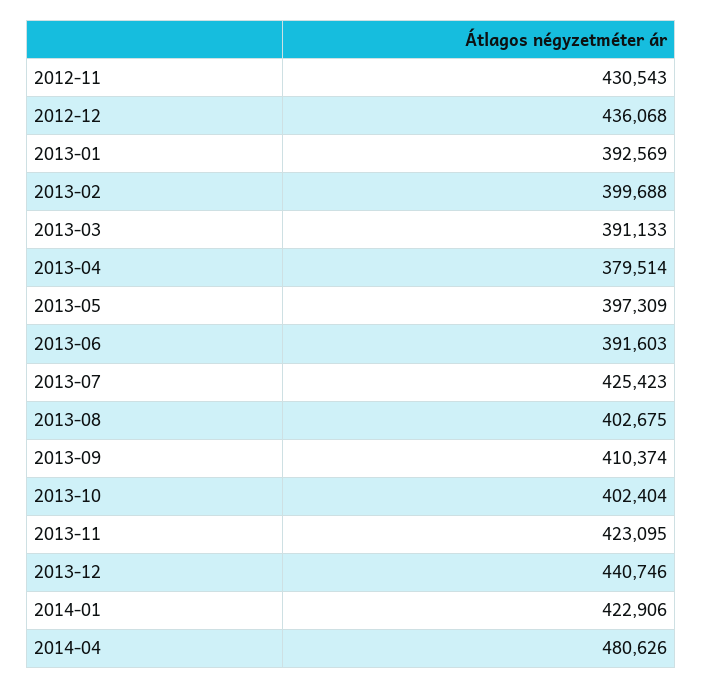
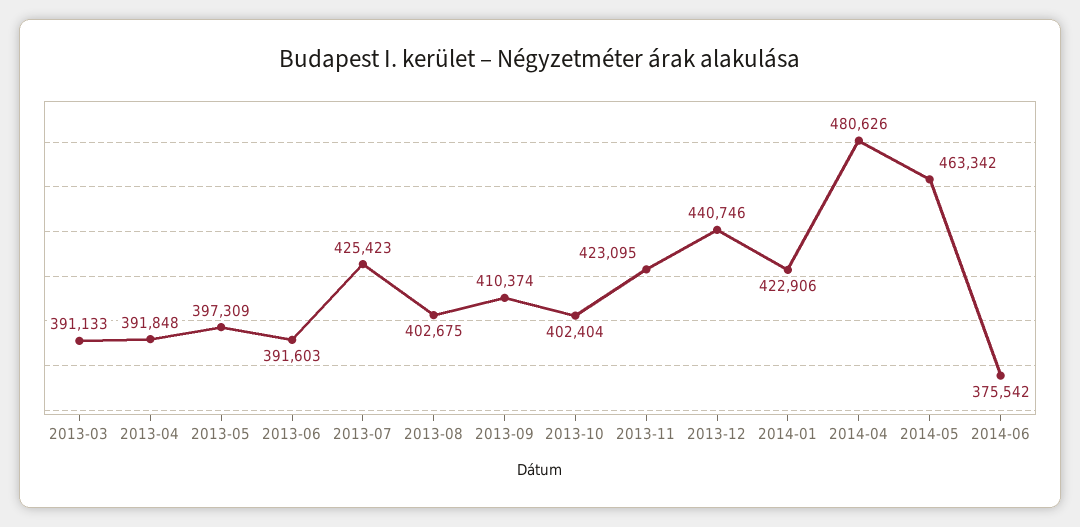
2012-11: 430543 -> none
2012-12: 436068 -> none
2013-01: 392569 -> none
2013-02: 399688 -> none
2013-04: 379514 -> 391848
2014-05: none -> 463342
2014-06: none -> 375542

